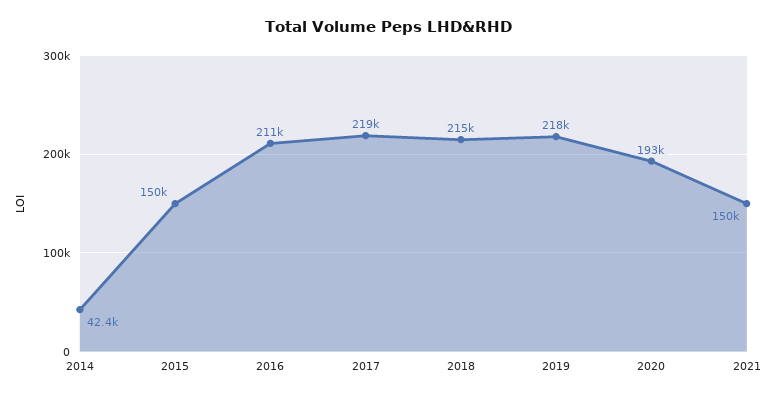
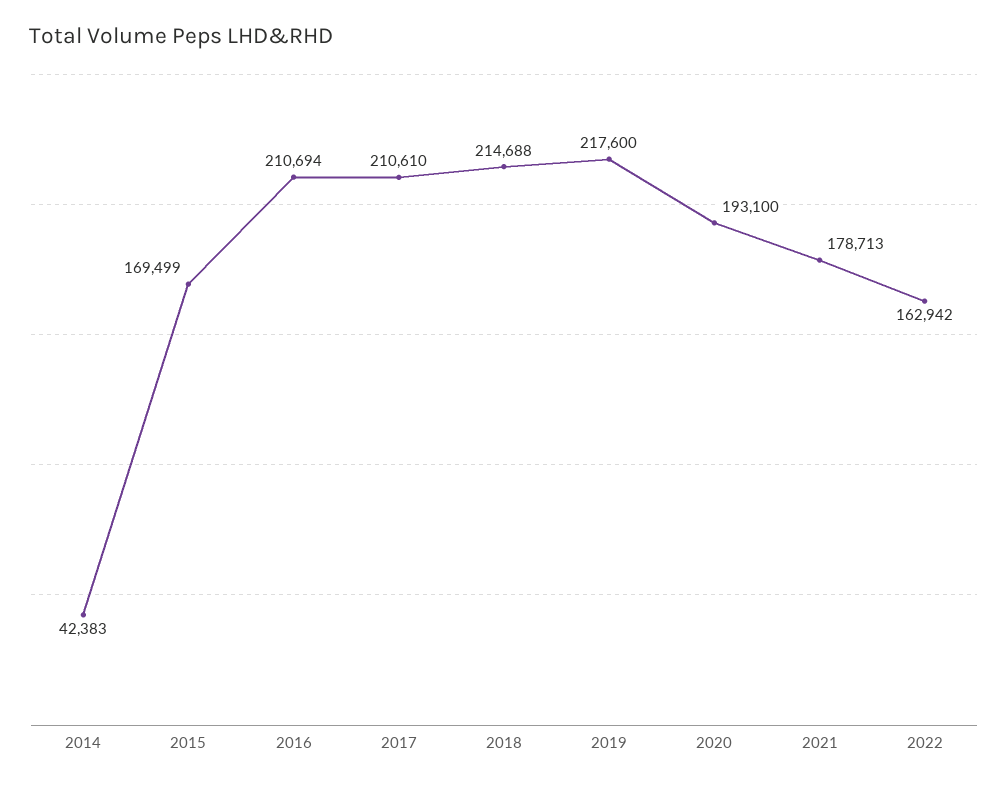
2015: 150000 -> 169499
2017: 219000 -> 210610
2021: 150000 -> 178713
2022: none -> 162942

